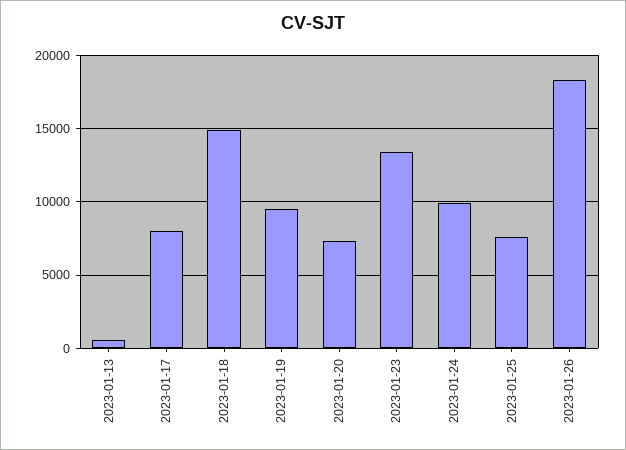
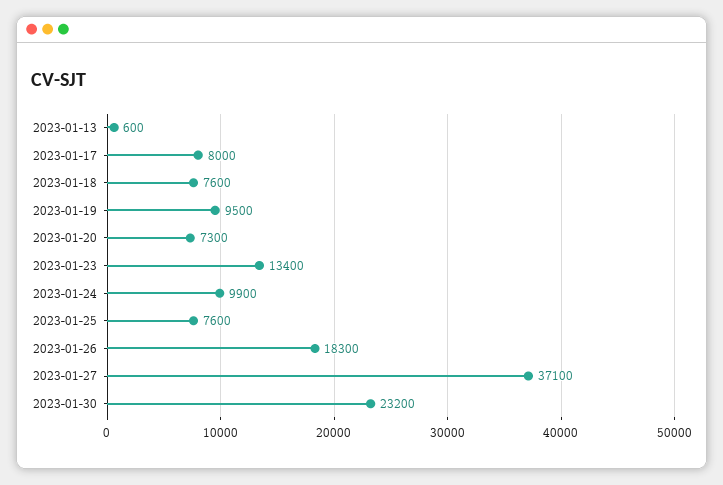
2023-01-18: 15000 -> 7600
2023-01-27: none -> 37100
2023-01-30: none -> 23200

